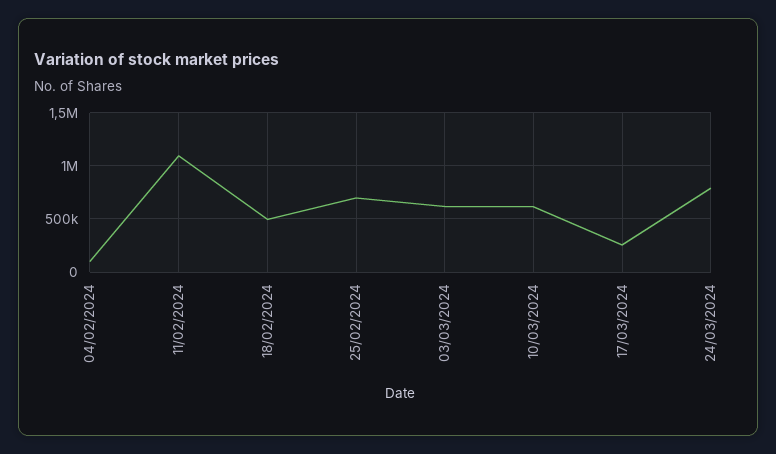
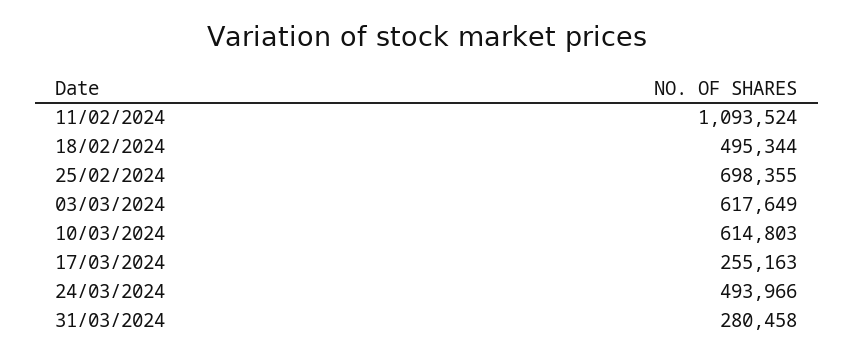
04/02/2024: 100000 -> none
24/03/2024: 800000 -> 493966
31/03/2024: none -> 280458

